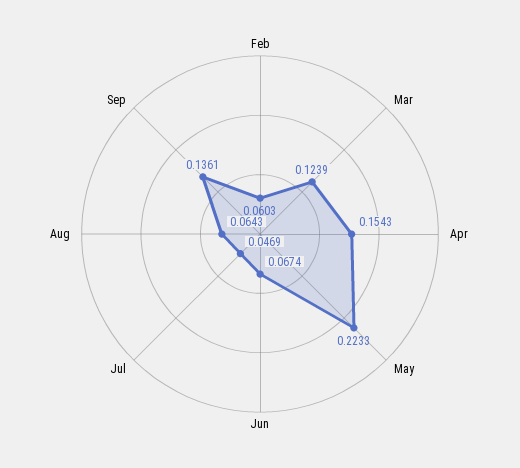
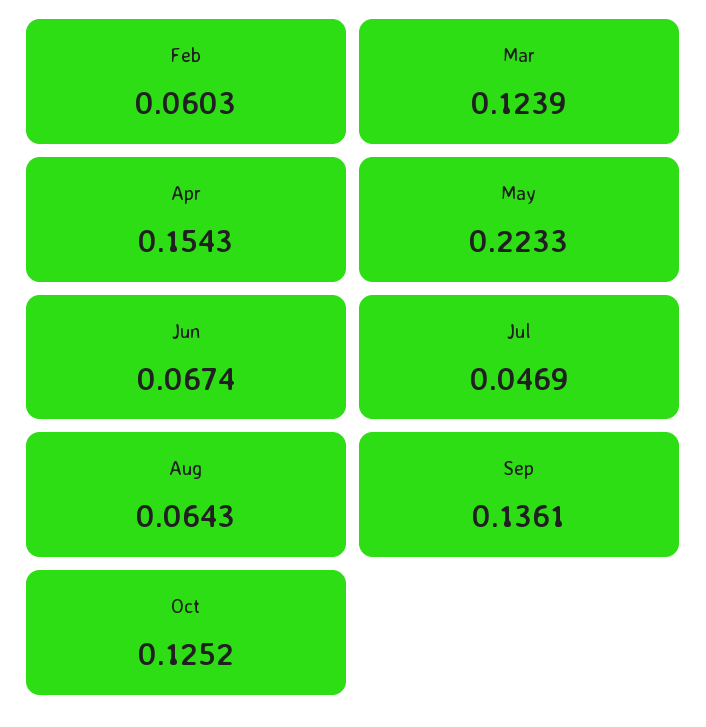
Oct: none -> 0.1252

